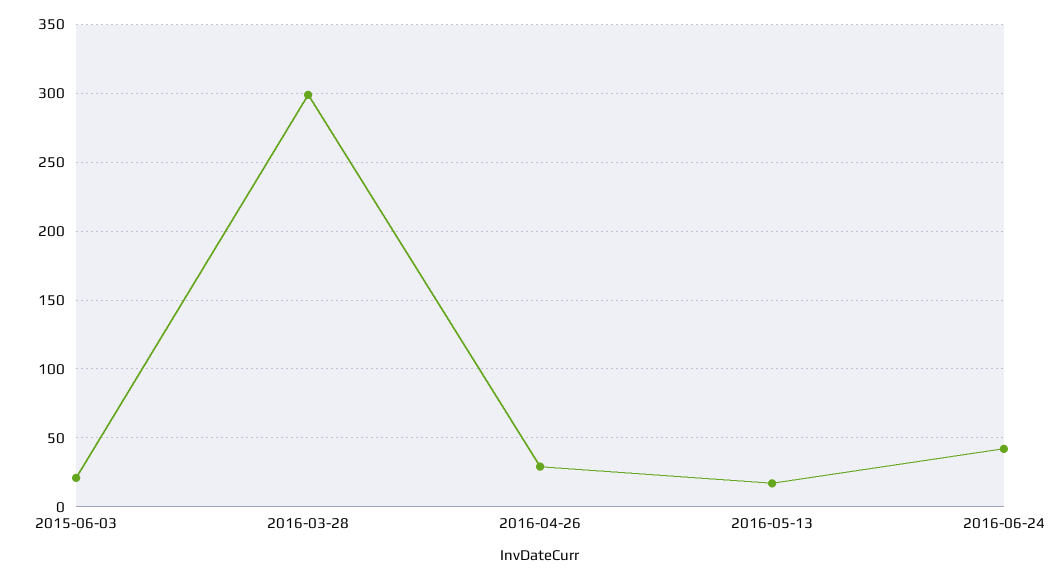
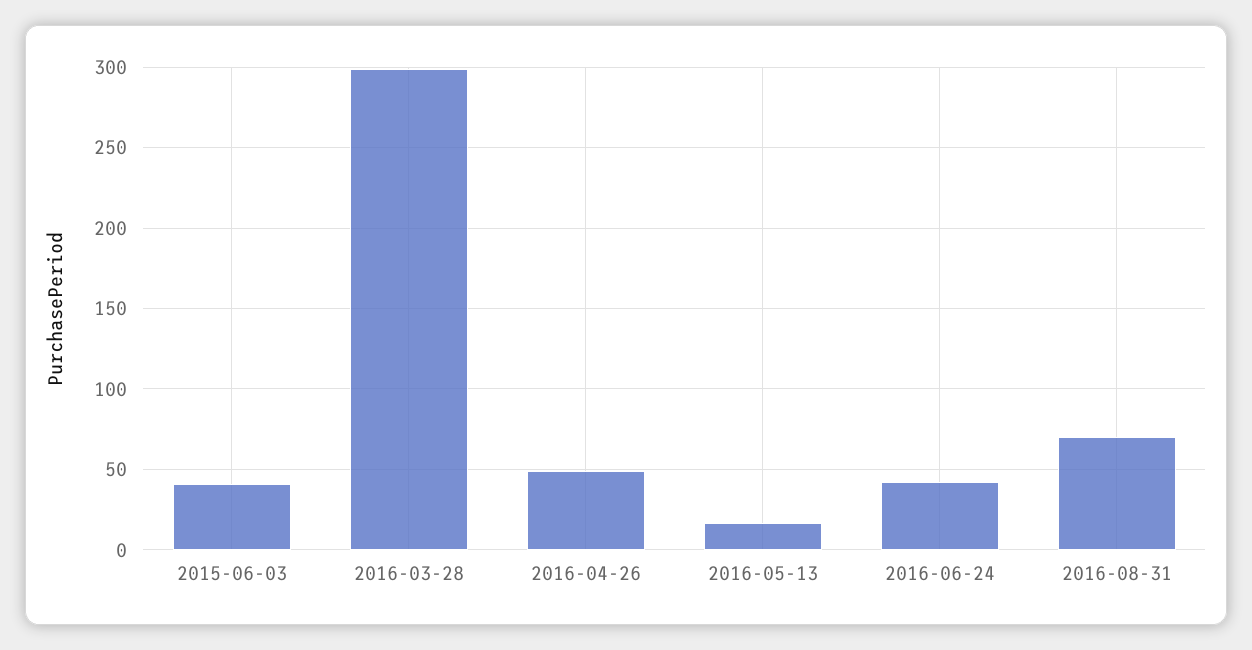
2015-06-03: 20 -> 40
2016-04-26: 30 -> 50
2016-08-31: none -> 70

